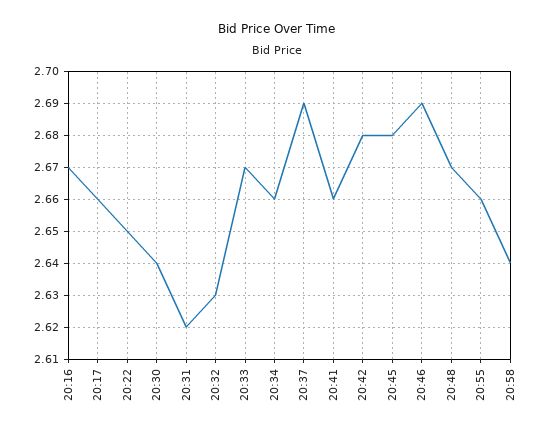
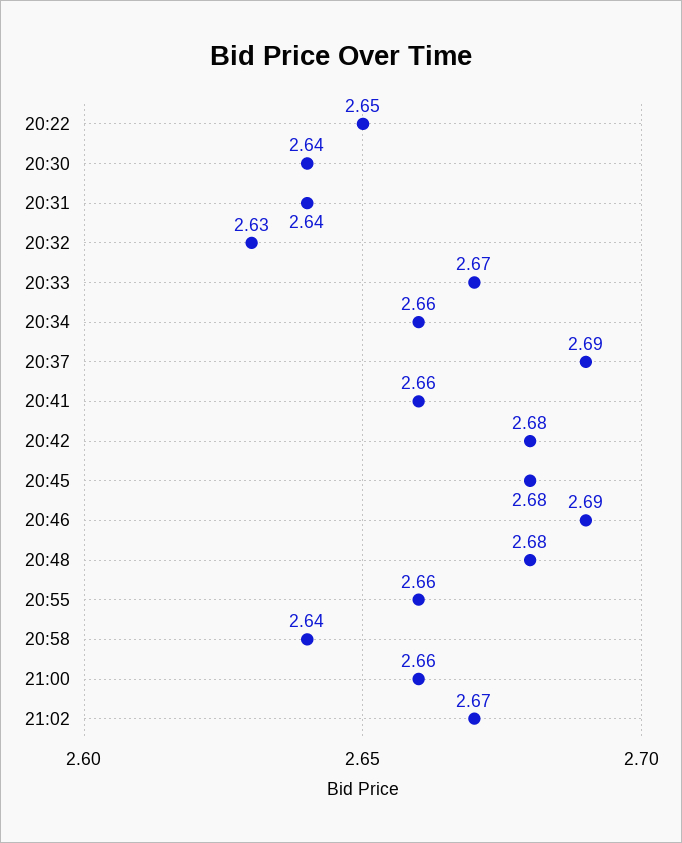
20:16: 2.67 -> none
20:17: 2.66 -> none
20:31: 2.62 -> 2.64
20:48: 2.67 -> 2.68
21:00: none -> 2.66
21:02: none -> 2.67

